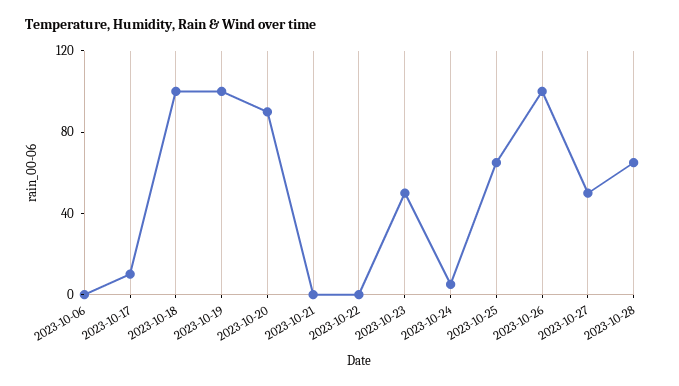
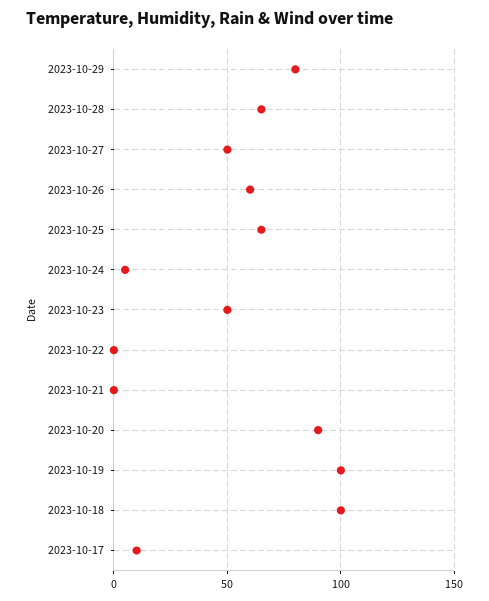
2023-10-06: 0 -> none
2023-10-26: 100 -> 60
2023-10-29: none -> 80

